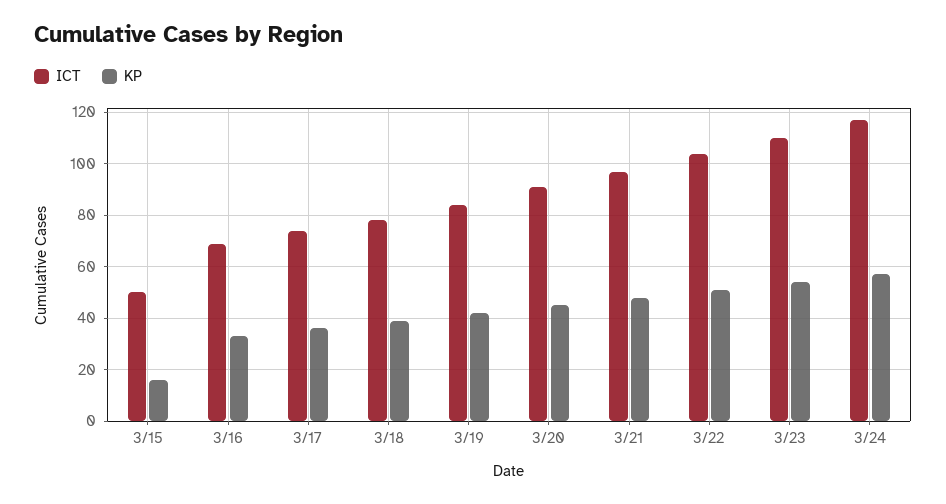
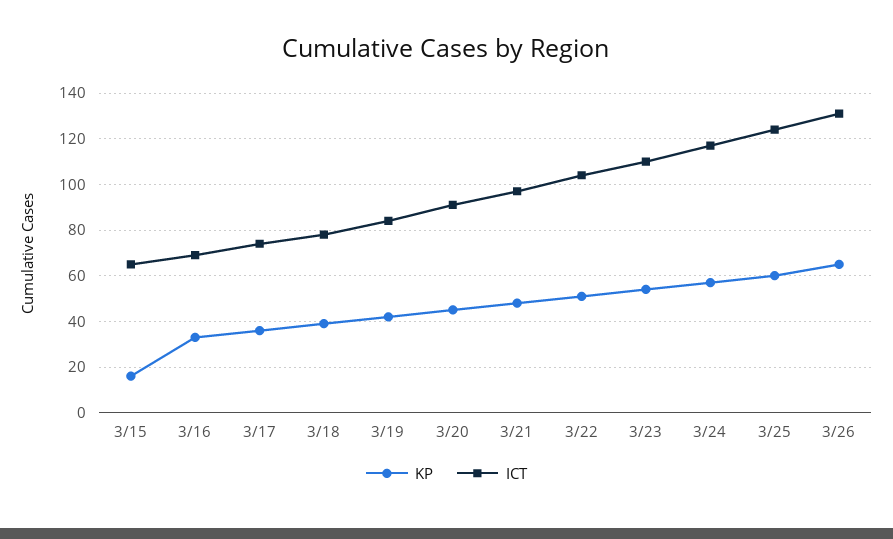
ICT, 3/15: 50 -> 65
KP, 3/25: none -> 60
ICT, 3/25: none -> 125
KP, 3/26: none -> 65
ICT, 3/26: none -> 130

